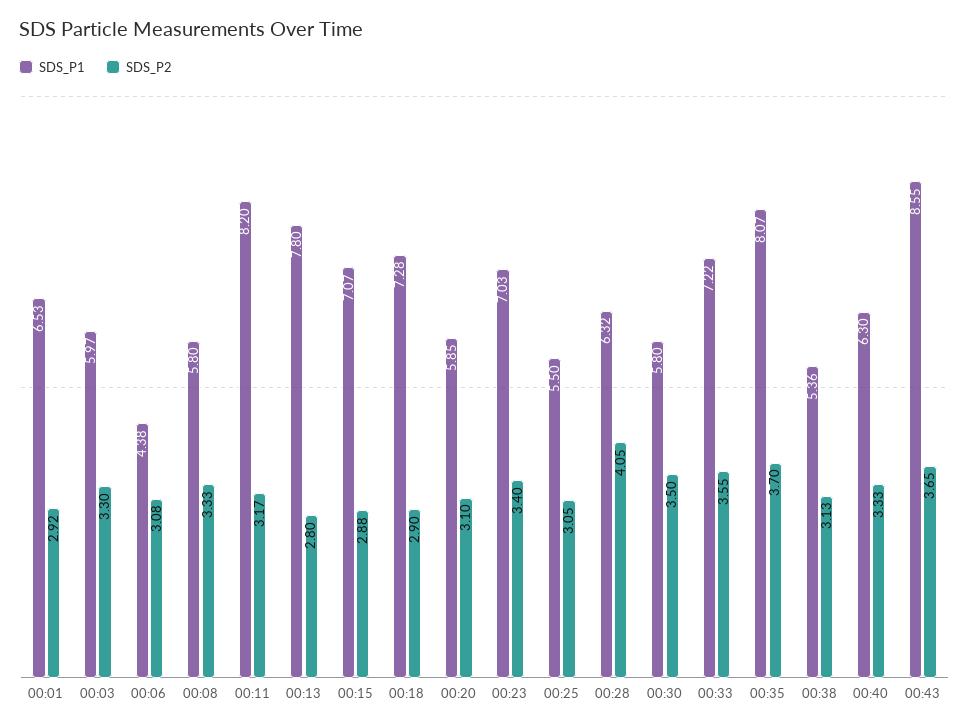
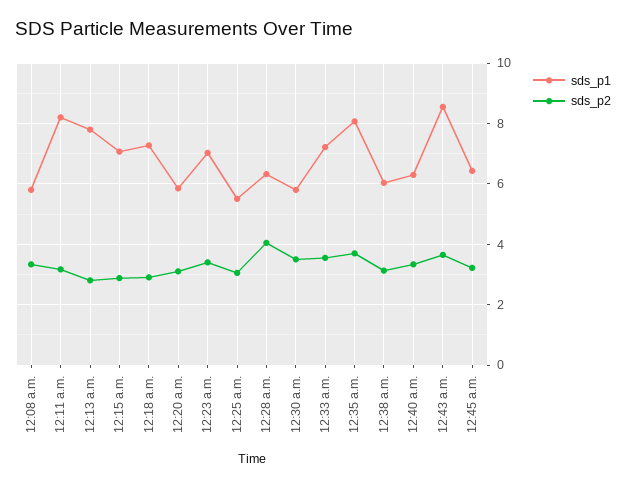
SDS_P1, 00:01: 6.53 -> none
SDS_P2, 00:01: 2.92 -> none
SDS_P1, 00:03: 5.97 -> none
SDS_P2, 00:03: 3.3 -> none
SDS_P1, 00:06: 4.38 -> none
SDS_P2, 00:06: 3.08 -> none
SDS_P1, 00:38: 5.36 -> 6
SDS_P1, 12:45 a.m.: none -> 6.4
SDS_P2, 12:45 a.m.: none -> 3.2

